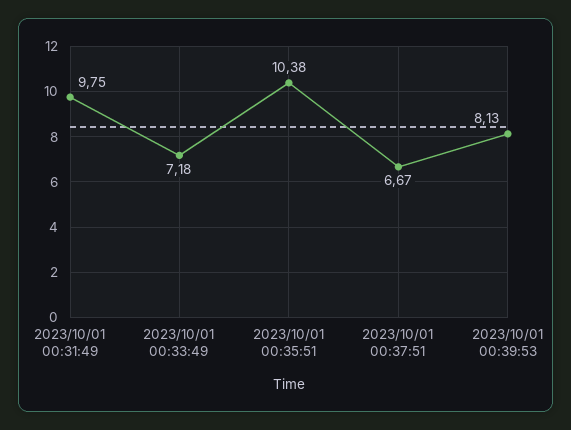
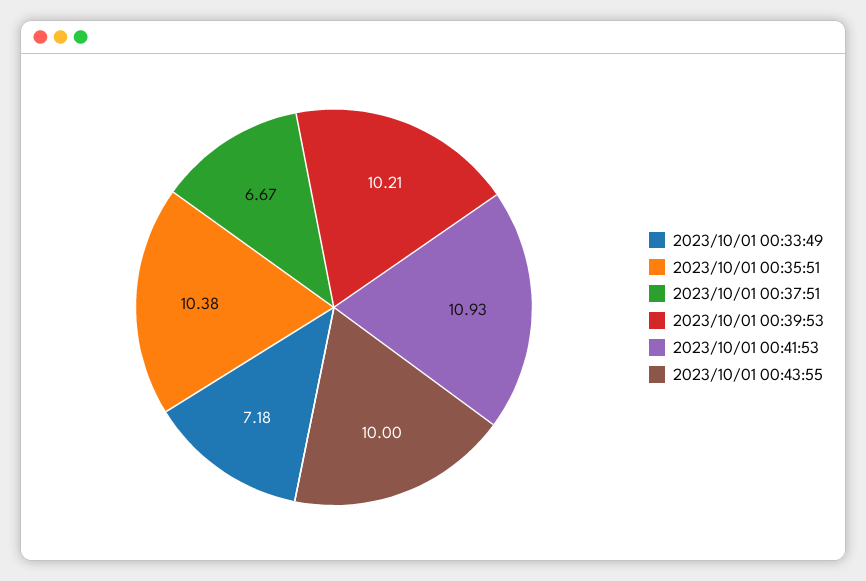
2023/10/01 00:31:49: 9.75 -> none
2023/10/01 00:39:53: 8.13 -> 10.21
2023/10/01 00:41:53: none -> 10.93
2023/10/01 00:43:55: none -> 10

